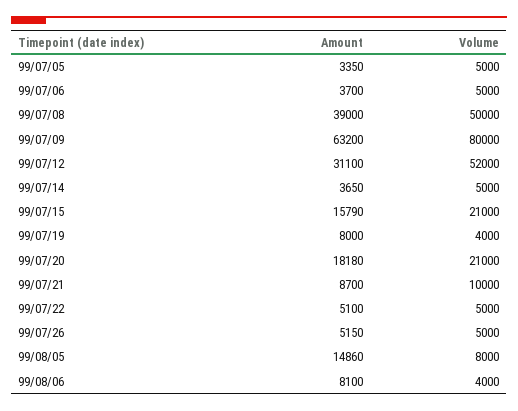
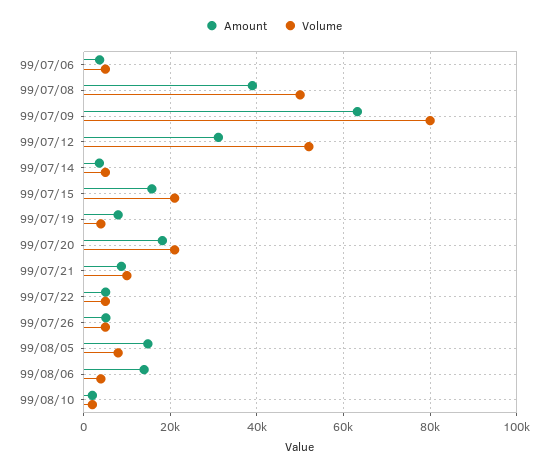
Amount, 99/07/05: 3350 -> none
Volume, 99/07/05: 5000 -> none
Amount, 99/08/06: 8100 -> 14000
Amount, 99/08/10: none -> 2000
Volume, 99/08/10: none -> 2000

